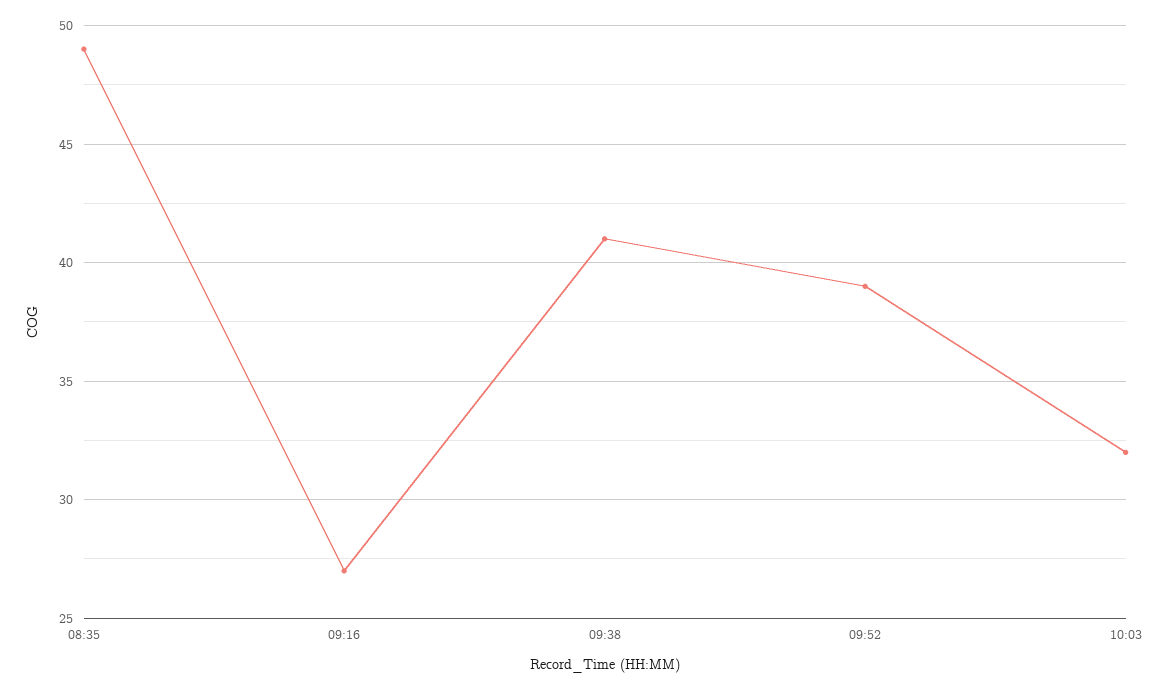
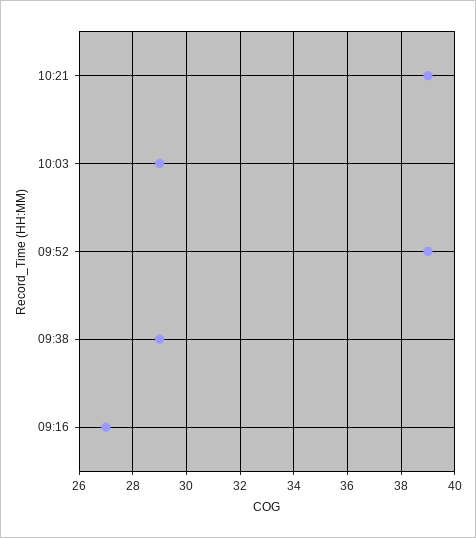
08:35: 49 -> none
09:38: 41 -> 29
10:03: 32 -> 29
10:21: none -> 39

